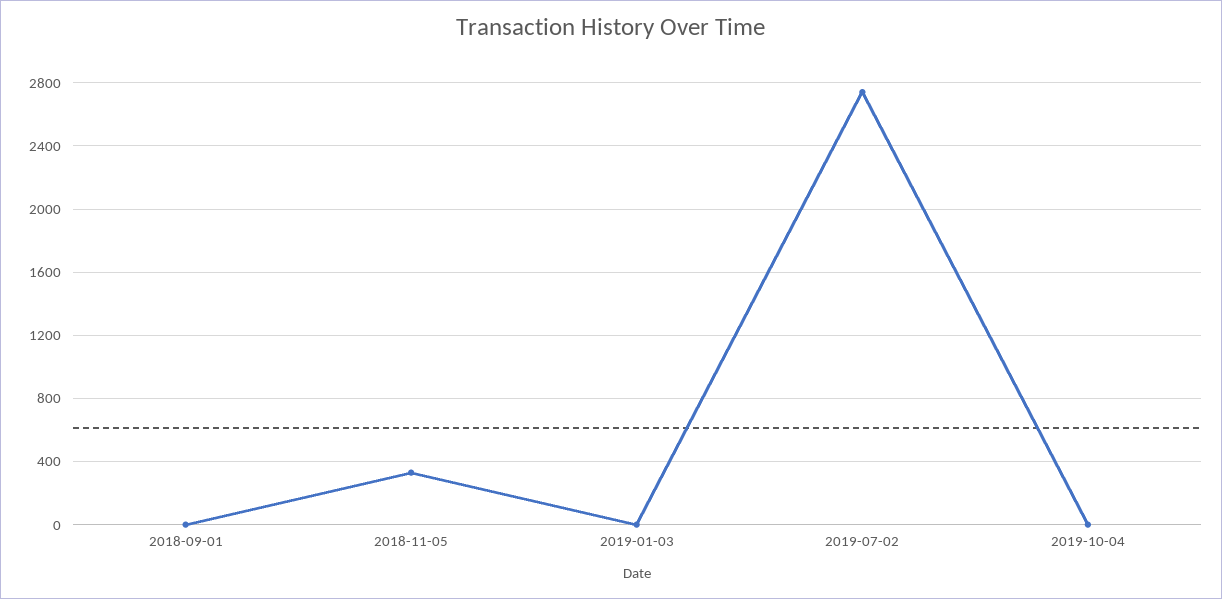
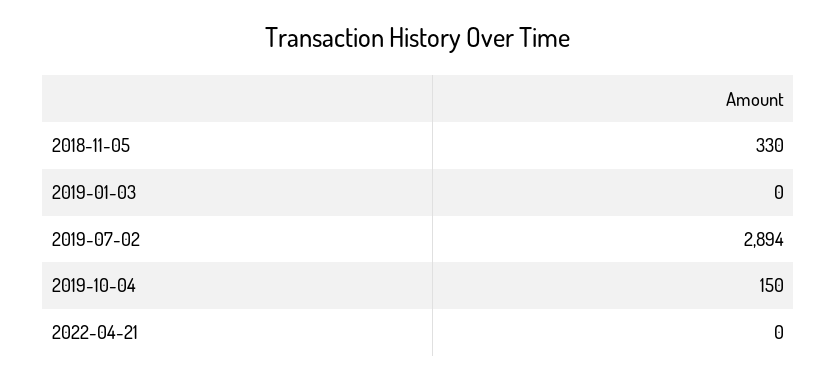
2018-09-01: 0 -> none
2019-07-02: 2750 -> 2894
2019-10-04: 0 -> 150
2022-04-21: none -> 0

